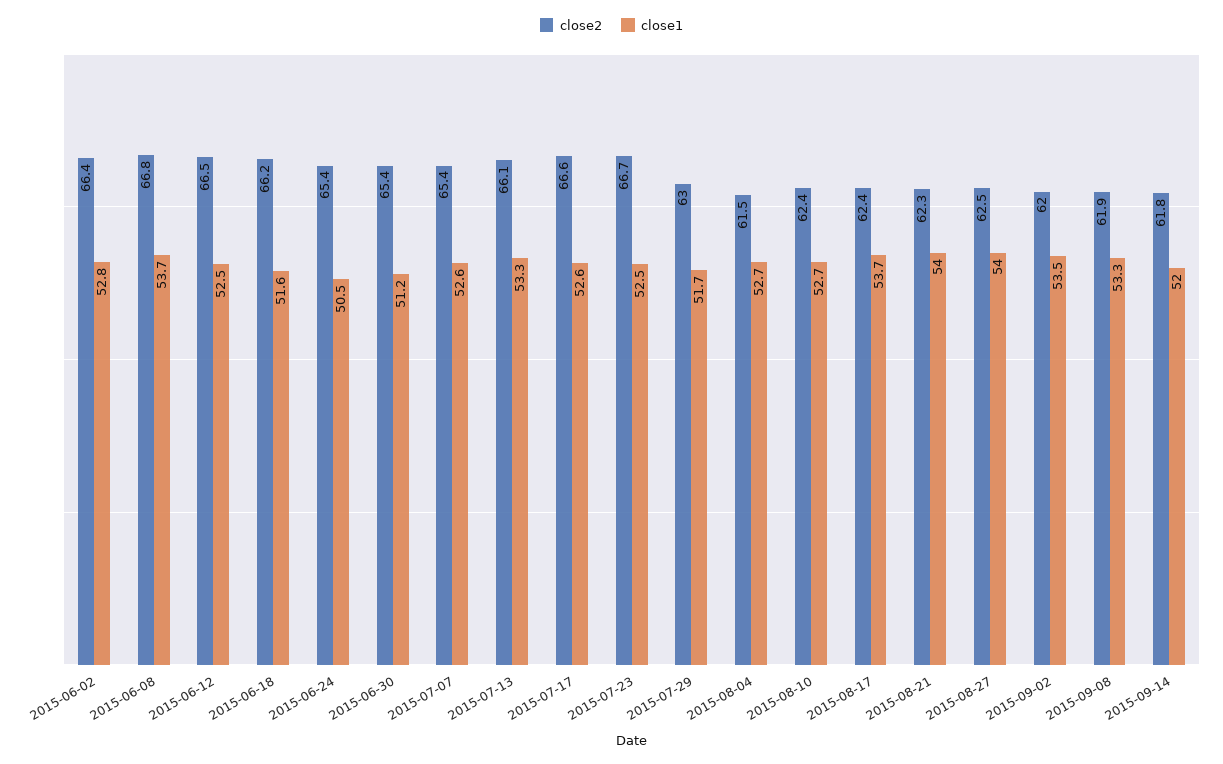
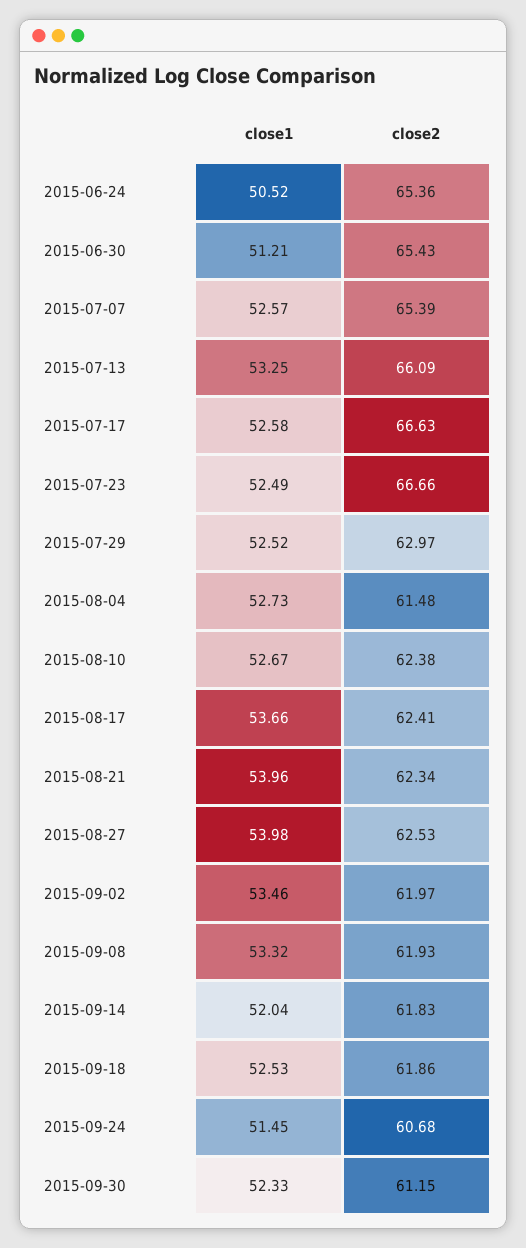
close2, 2015-06-02: 66.4 -> none
close1, 2015-06-02: 52.8 -> none
close2, 2015-06-08: 66.8 -> none
close1, 2015-06-08: 53.7 -> none
close2, 2015-06-12: 66.5 -> none
close1, 2015-06-12: 52.5 -> none
close2, 2015-06-18: 66.2 -> none
close1, 2015-06-18: 51.6 -> none
close1, 2015-07-29: 51.7 -> 52.52
close1, 2015-09-18: none -> 52.53
close2, 2015-09-18: none -> 61.86
close1, 2015-09-24: none -> 51.45
close2, 2015-09-24: none -> 60.68
close1, 2015-09-30: none -> 52.33
close2, 2015-09-30: none -> 61.15

